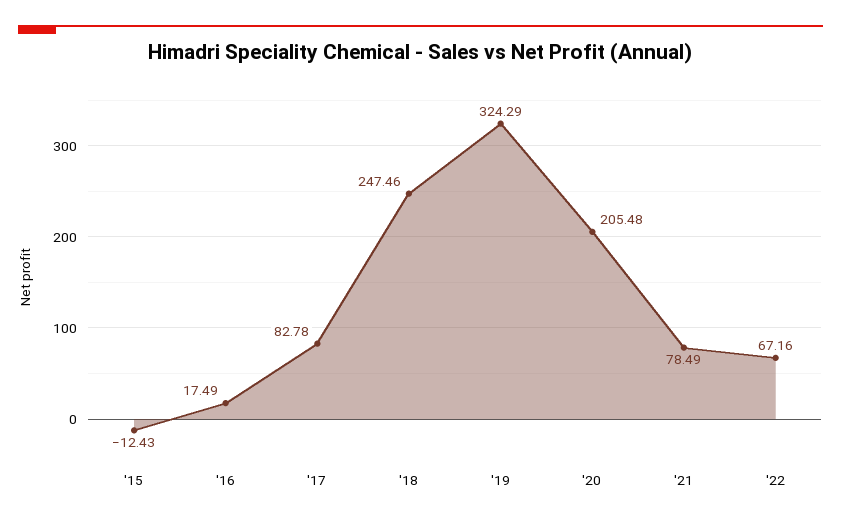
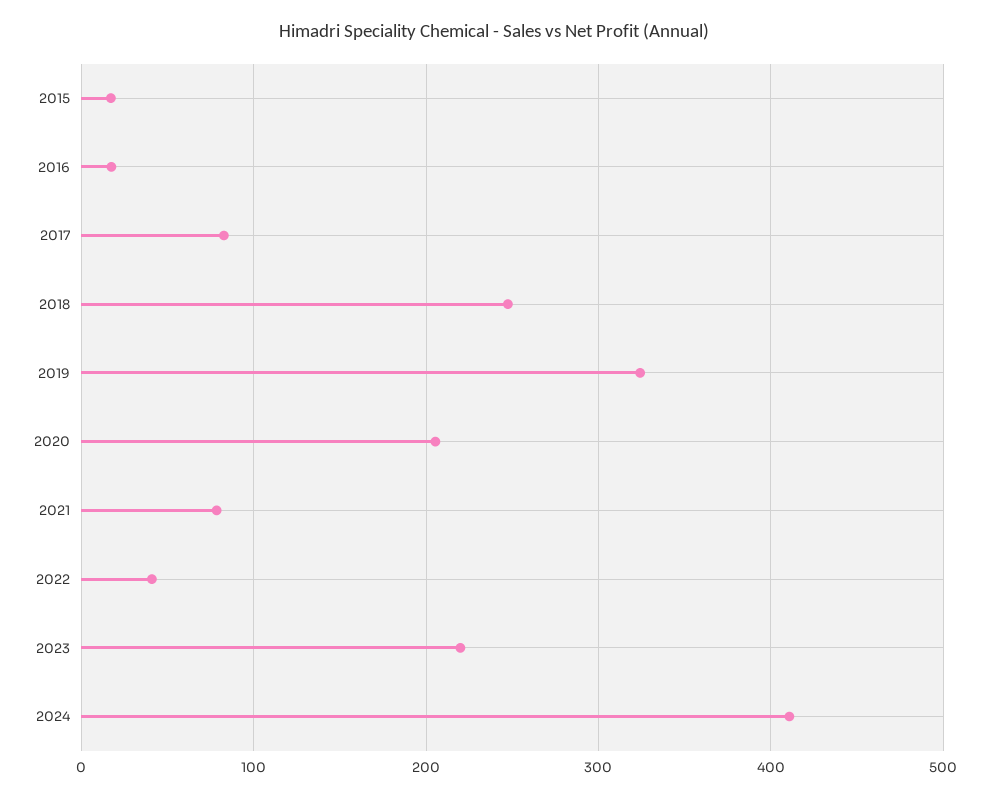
'15: -12.43 -> 20
'22: 67.16 -> 40
2023: none -> 220
2024: none -> 410

